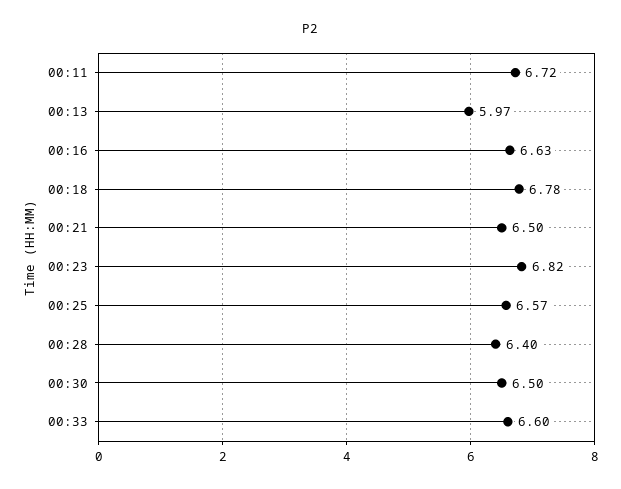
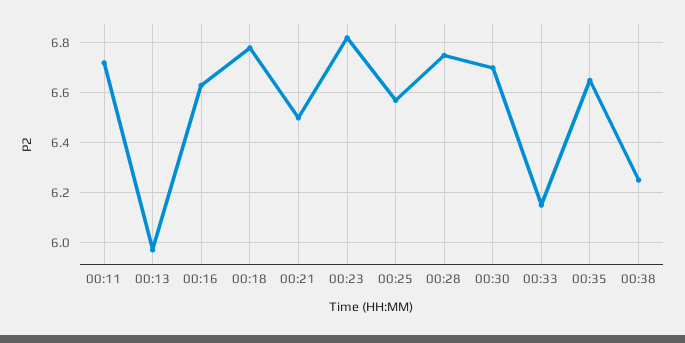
00:28: 6.4 -> 6.75
00:30: 6.5 -> 6.7
00:33: 6.6 -> 6.15
00:35: none -> 6.65
00:38: none -> 6.25

